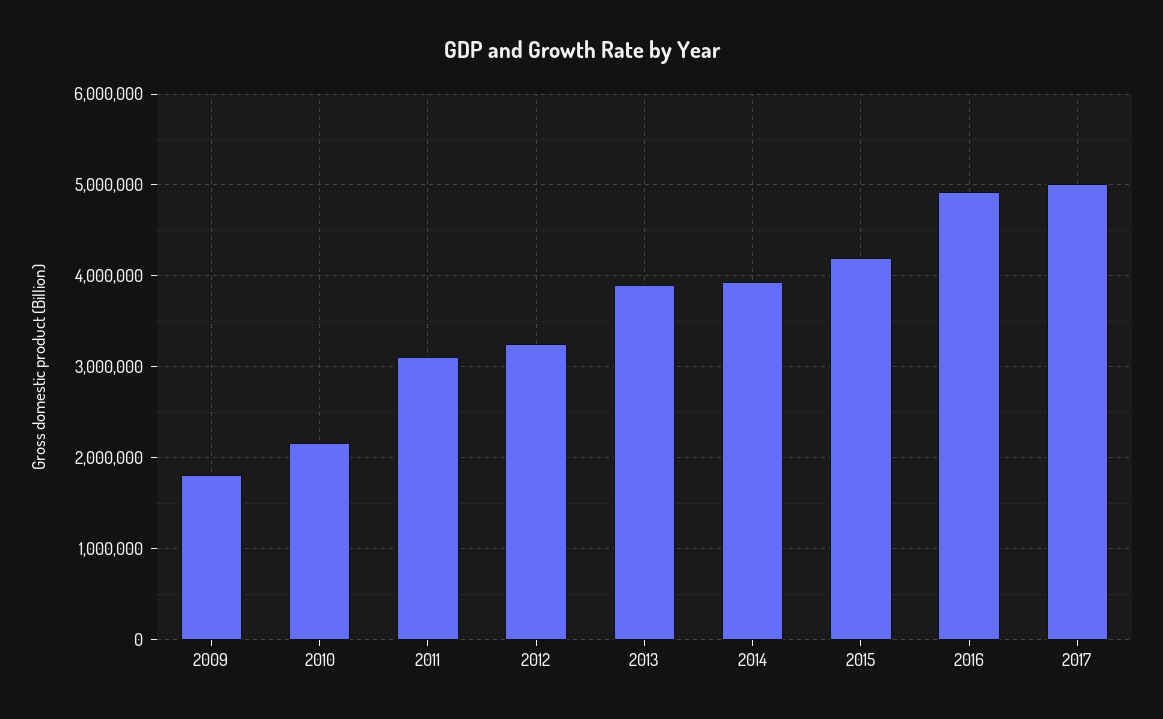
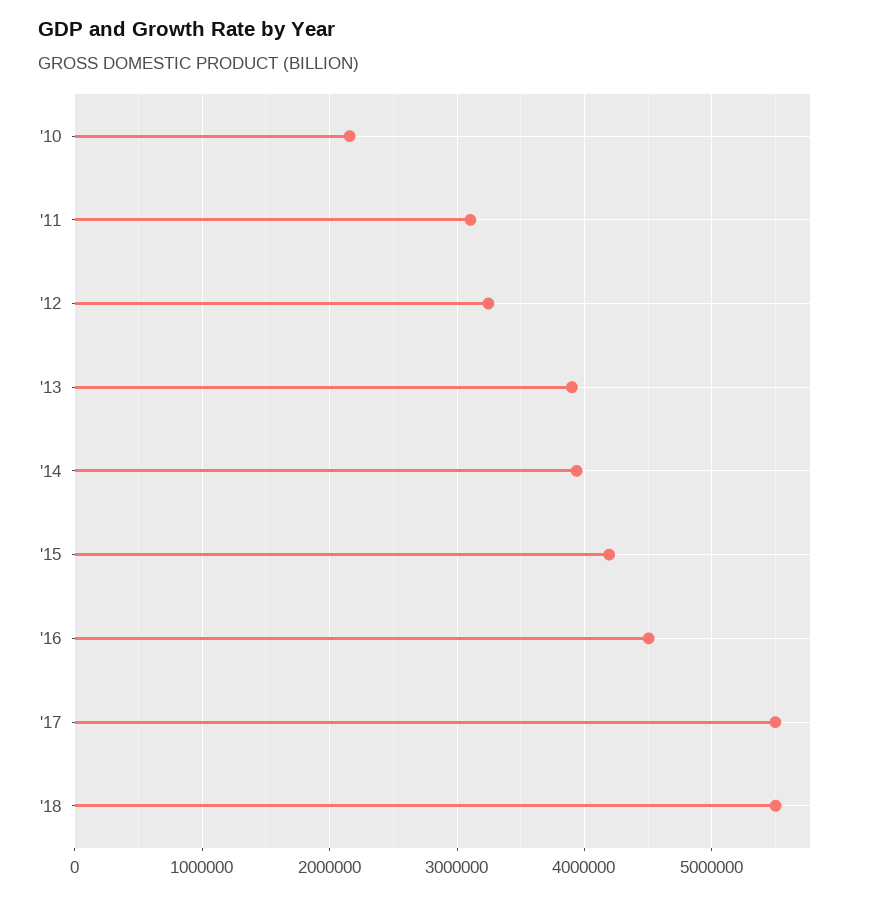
2009: 1800000 -> none
2016: 4900000 -> 4500000
2017: 5000000 -> 5500000
'18: none -> 5500000

